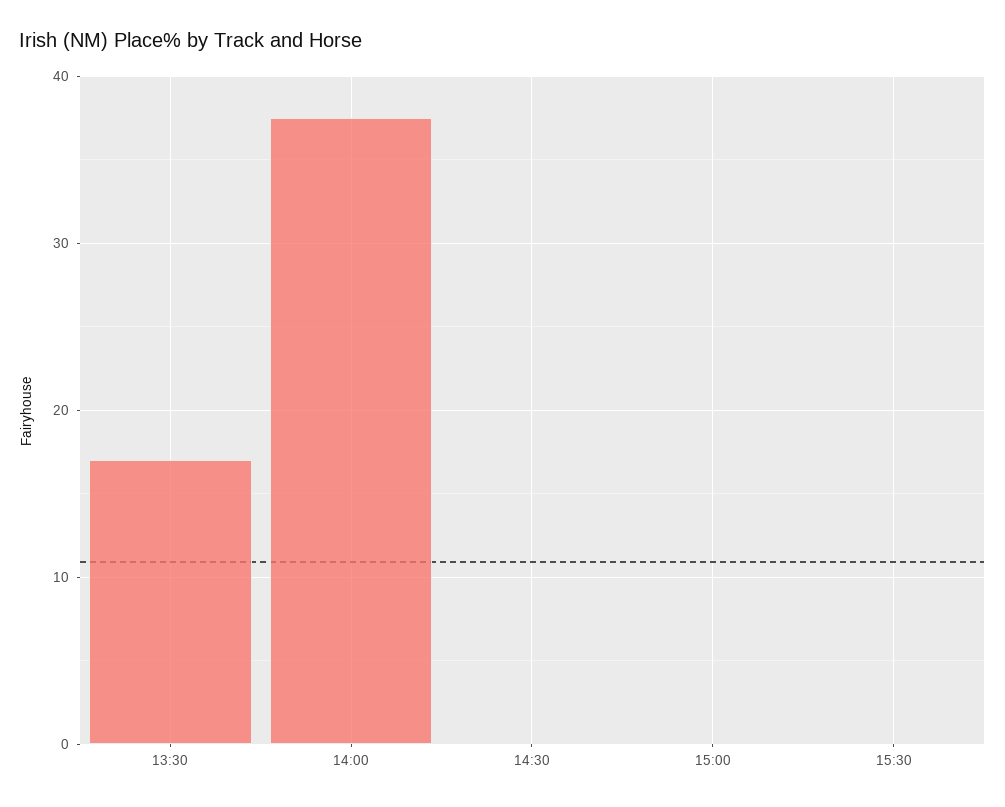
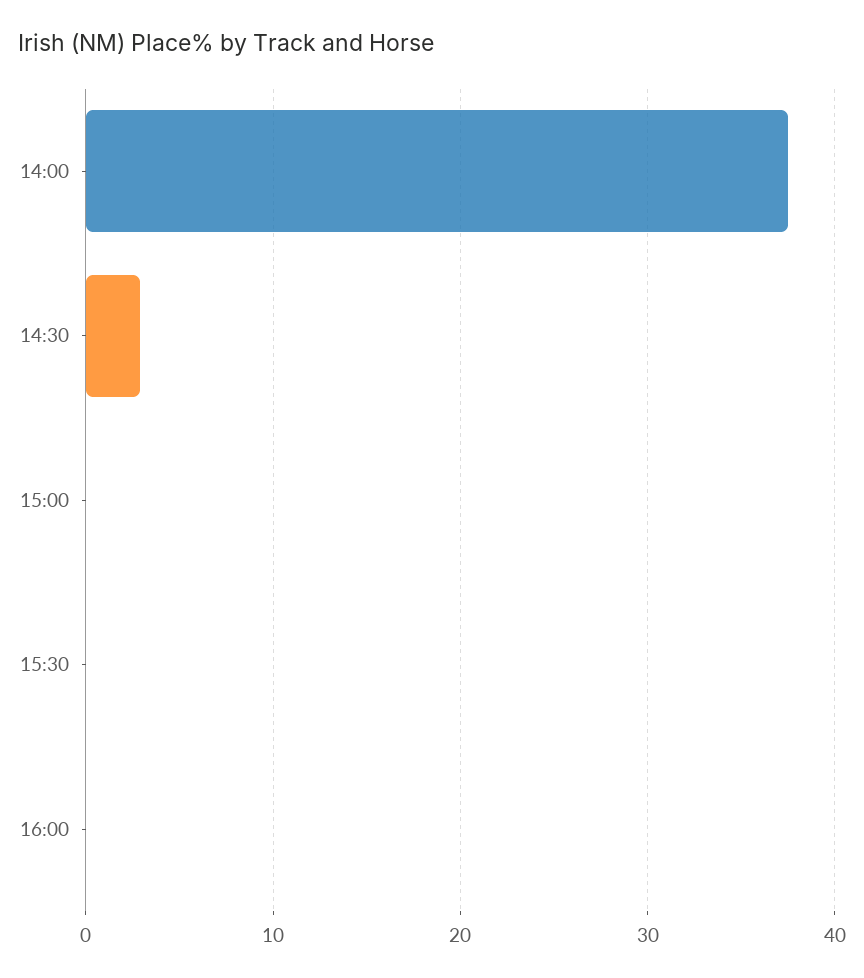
13:30: 17 -> none
14:30: 0 -> 3
16:00: none -> 0

